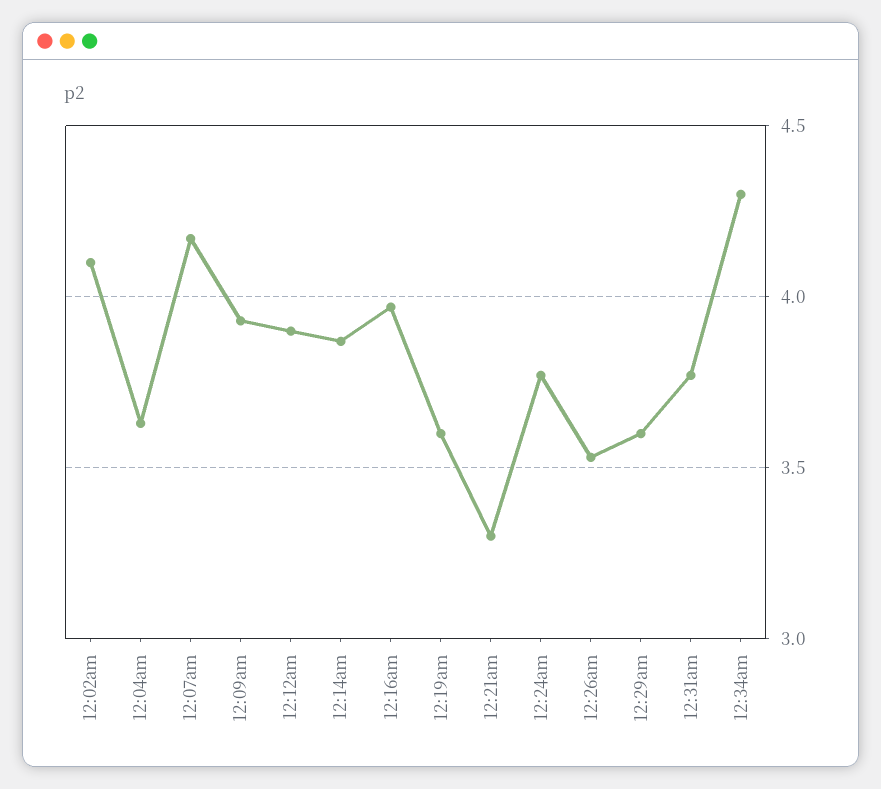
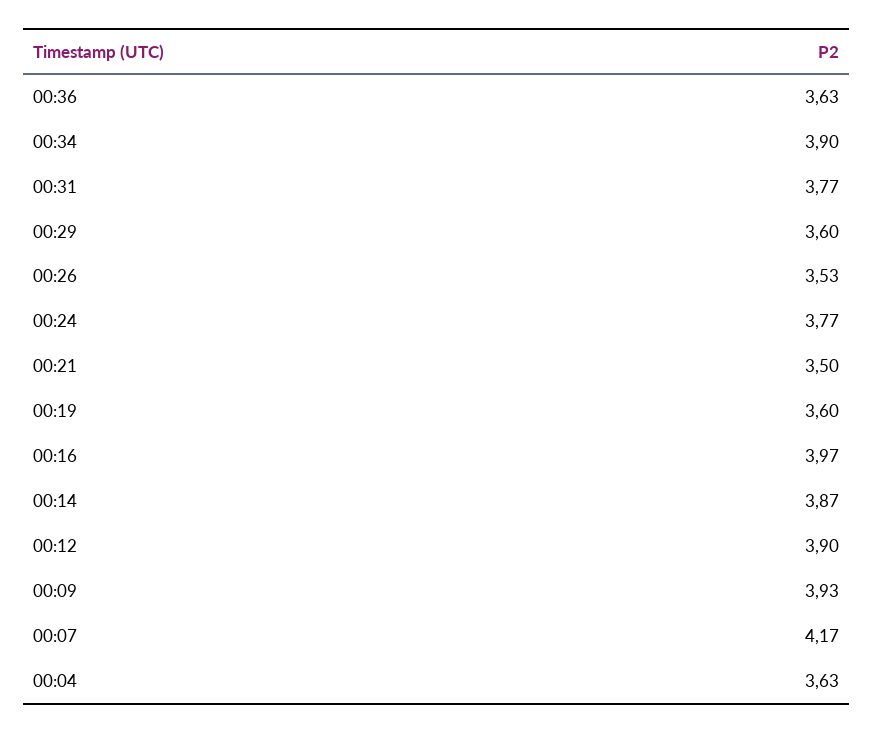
12:02am: 4.1 -> none
12:21am: 3.3 -> 3.5
12:34am: 4.3 -> 3.9
00:36: none -> 3.63

